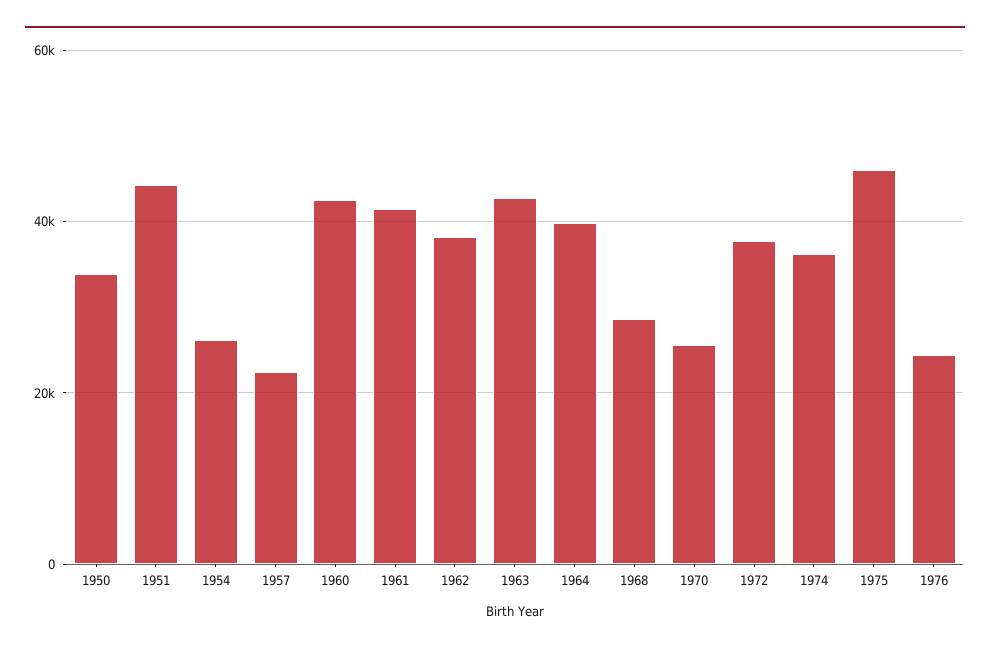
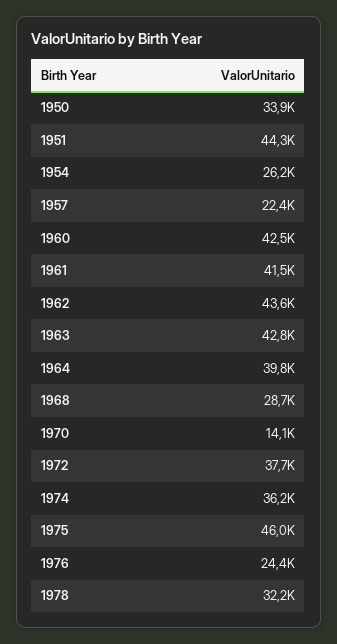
1962: 38000 -> 43600
1970: 26000 -> 14100
1978: none -> 32200

